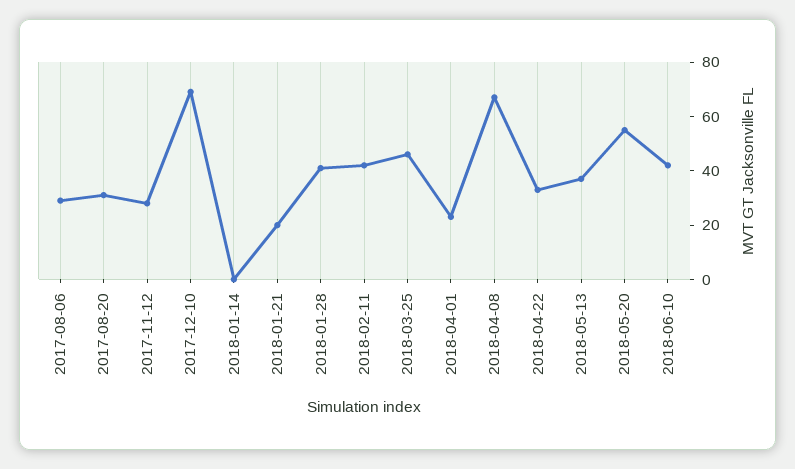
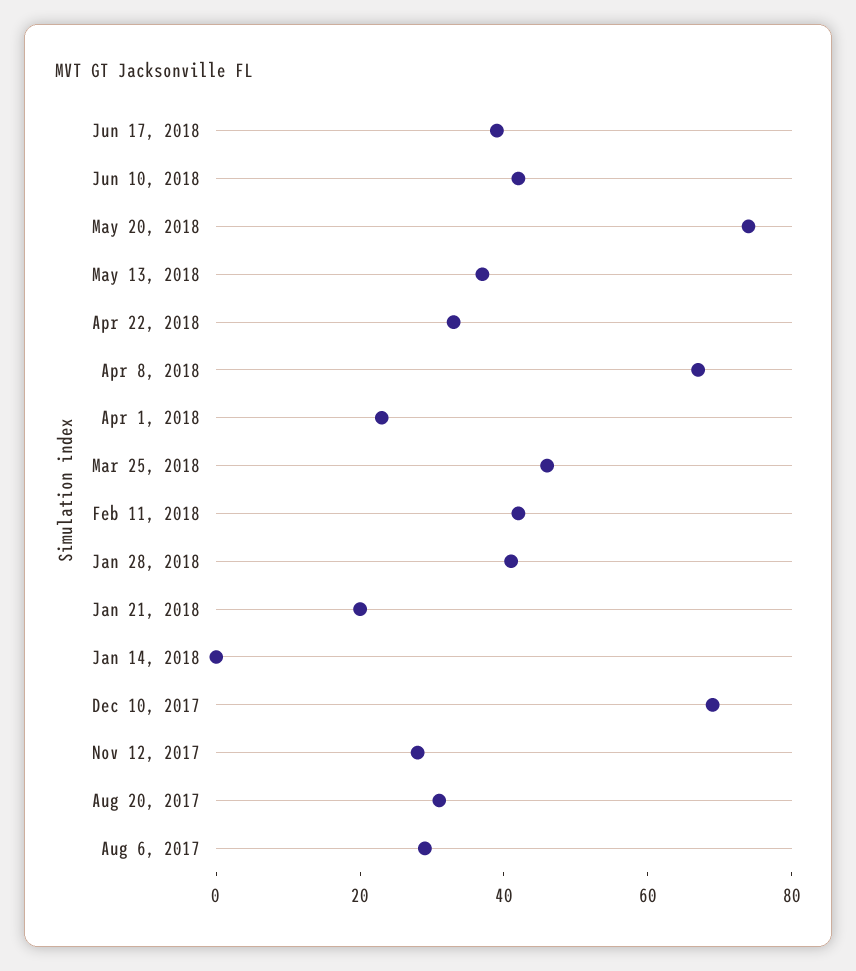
2018-05-20: 55 -> 75
Jun 17, 2018: none -> 40

